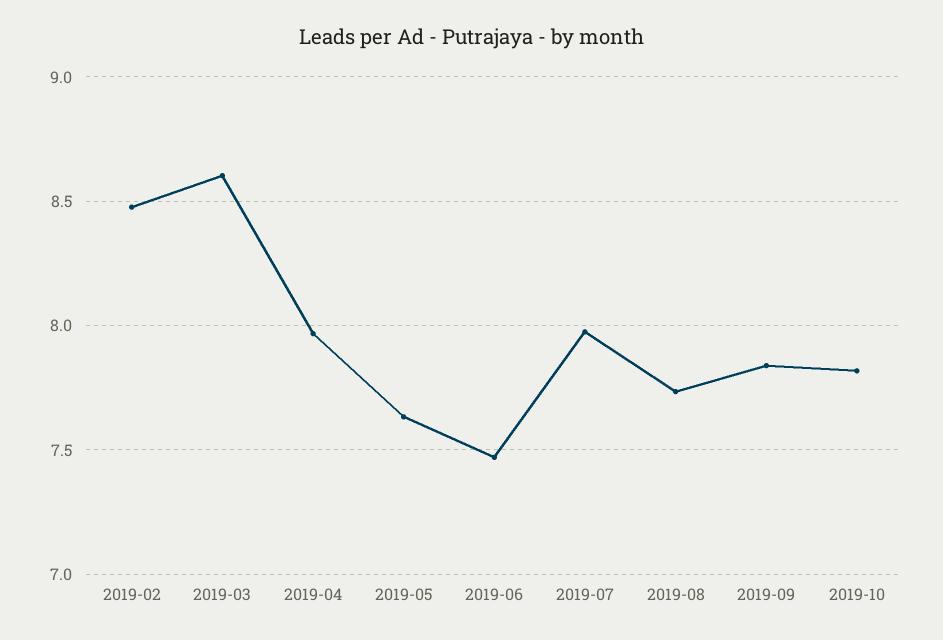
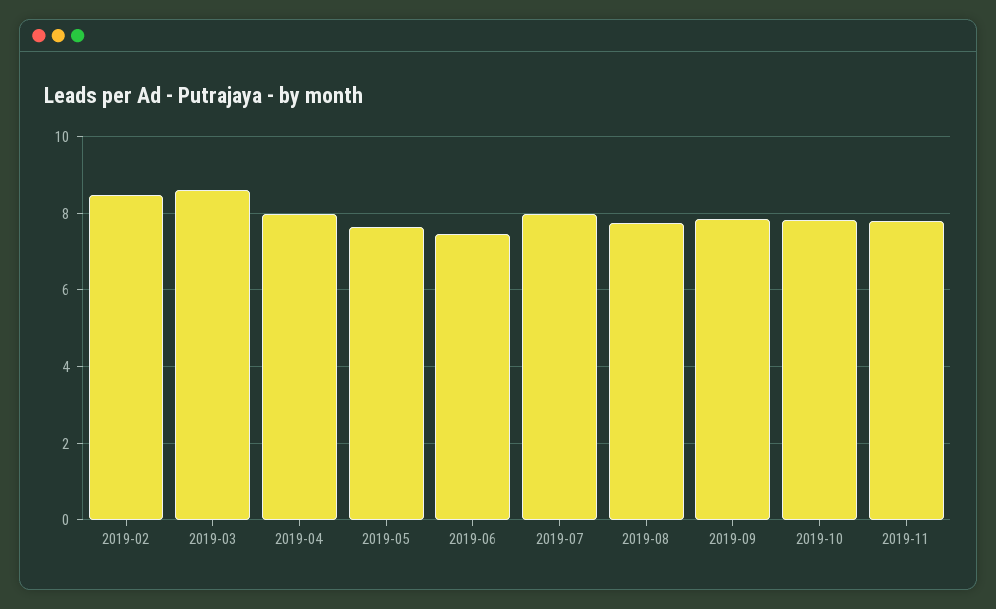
2019-11: none -> 7.8

